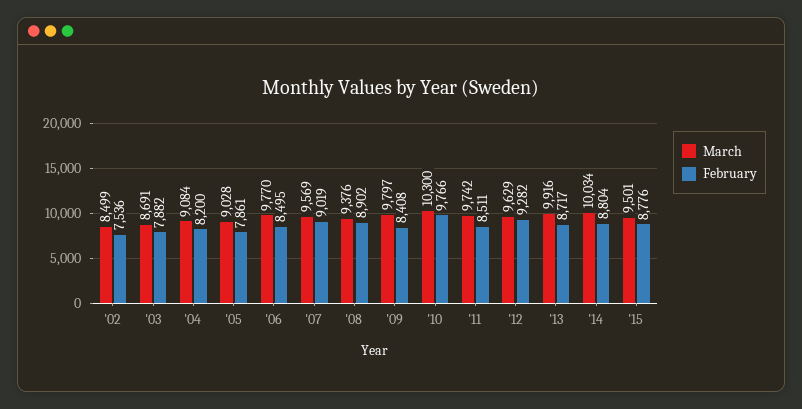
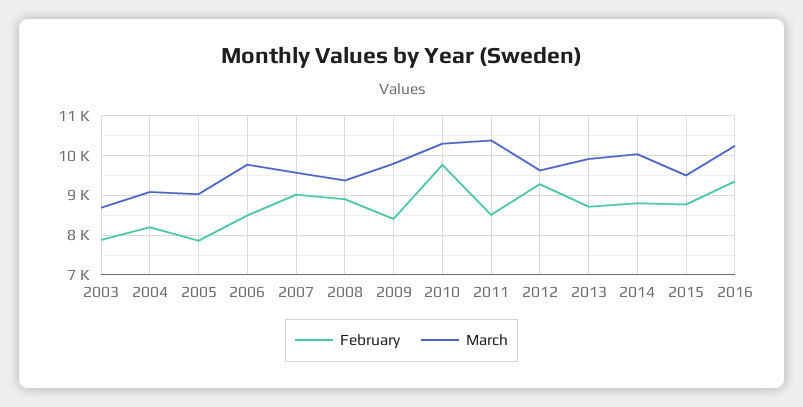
March, '02: 8499 -> none
February, '02: 7536 -> none
March, '11: 9742 -> 10400
February, 2016: none -> 9400
March, 2016: none -> 10200

